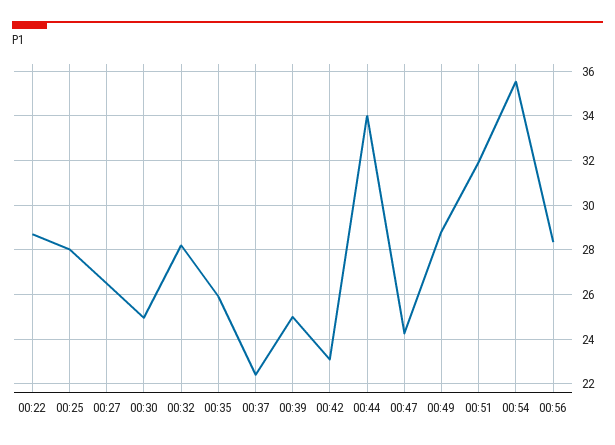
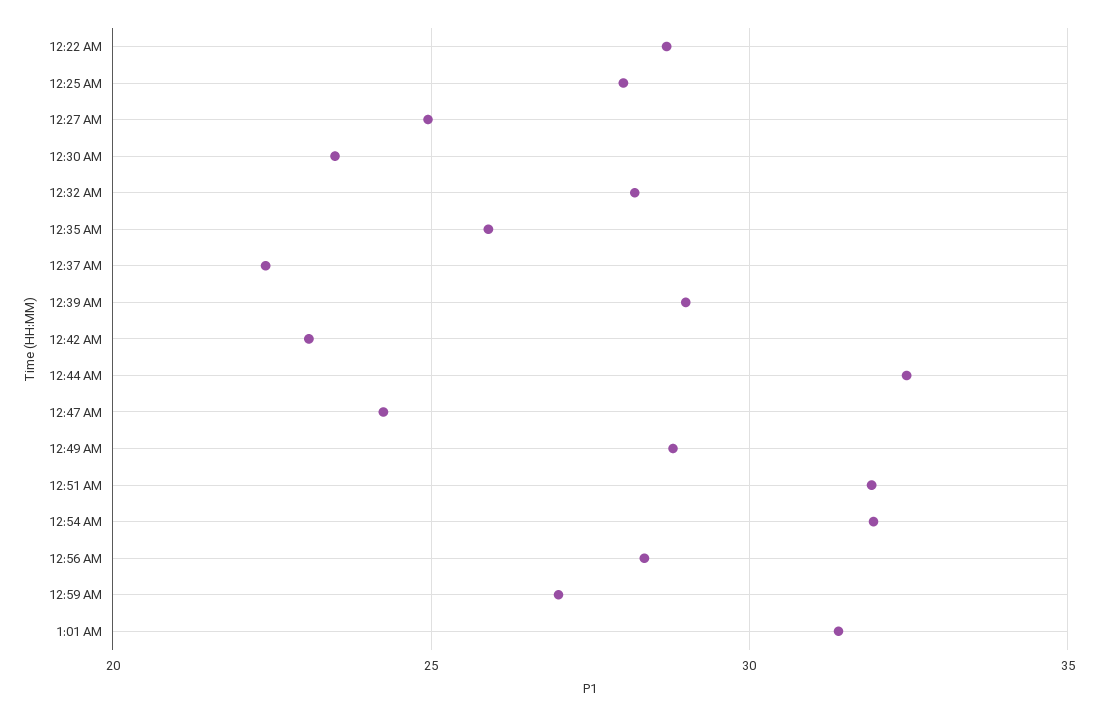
00:27: 26.5 -> 25
00:30: 25 -> 23.5
00:39: 25 -> 29
00:44: 34 -> 32.5
00:54: 35.5 -> 32
12:59 AM: none -> 27
1:01 AM: none -> 31.5

